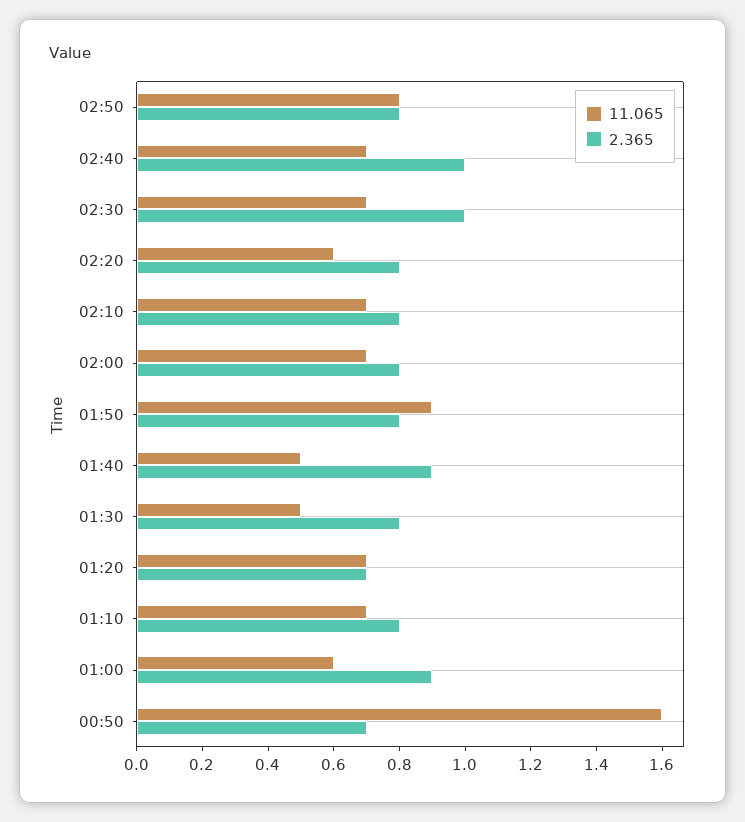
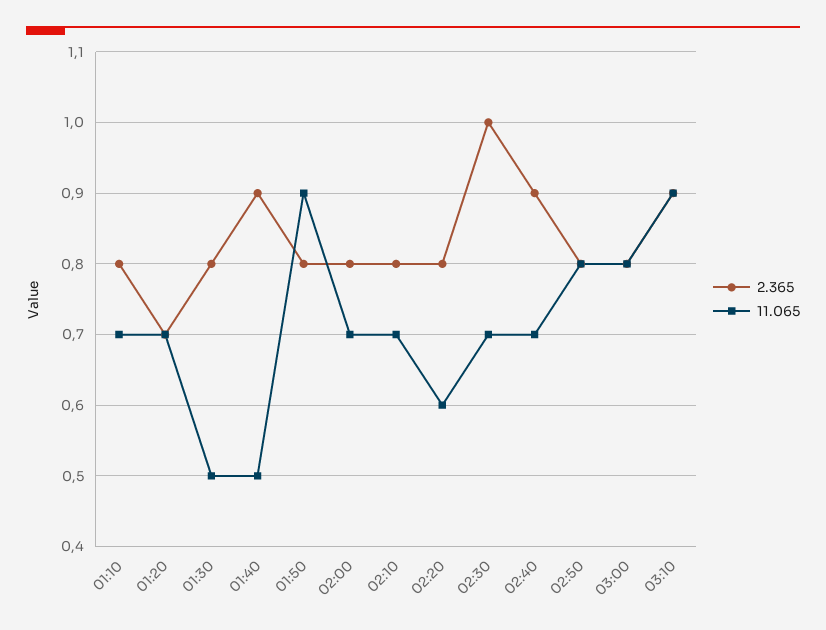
2.365, 02:40: 1 -> 0.9
11.065, 01:00: 0.6 -> none
2.365, 01:00: 0.9 -> none
11.065, 00:50: 1.6 -> none
2.365, 00:50: 0.7 -> none
2.365, 03:00: none -> 0.8
11.065, 03:00: none -> 0.8
2.365, 03:10: none -> 0.9
11.065, 03:10: none -> 0.9

